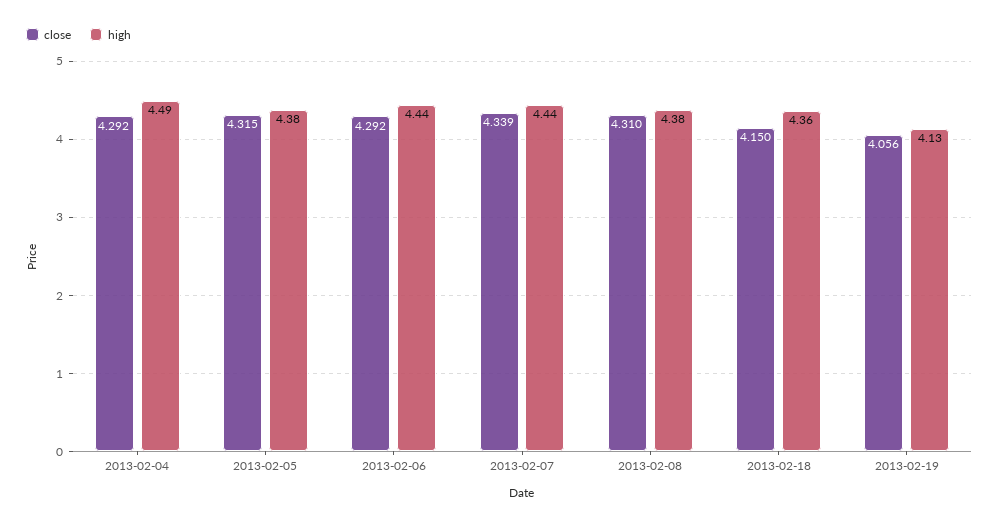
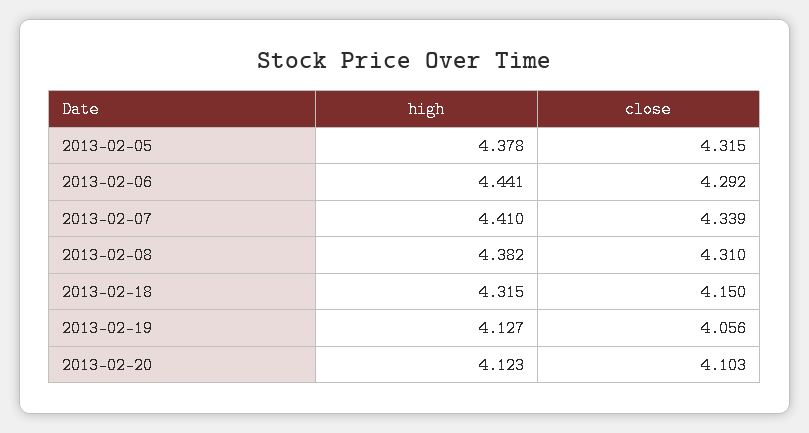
close, 2013-02-04: 4.292 -> none
high, 2013-02-04: 4.49 -> none
high, 2013-02-07: 4.44 -> 4.41
high, 2013-02-18: 4.36 -> 4.315
high, 2013-02-20: none -> 4.123
close, 2013-02-20: none -> 4.103

